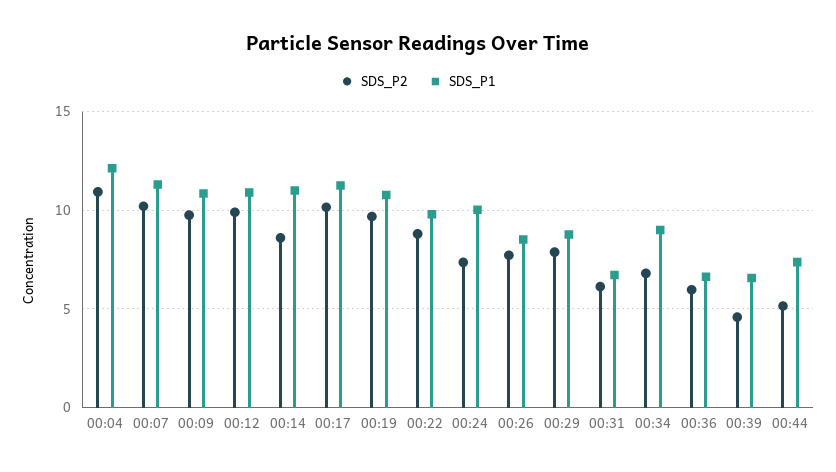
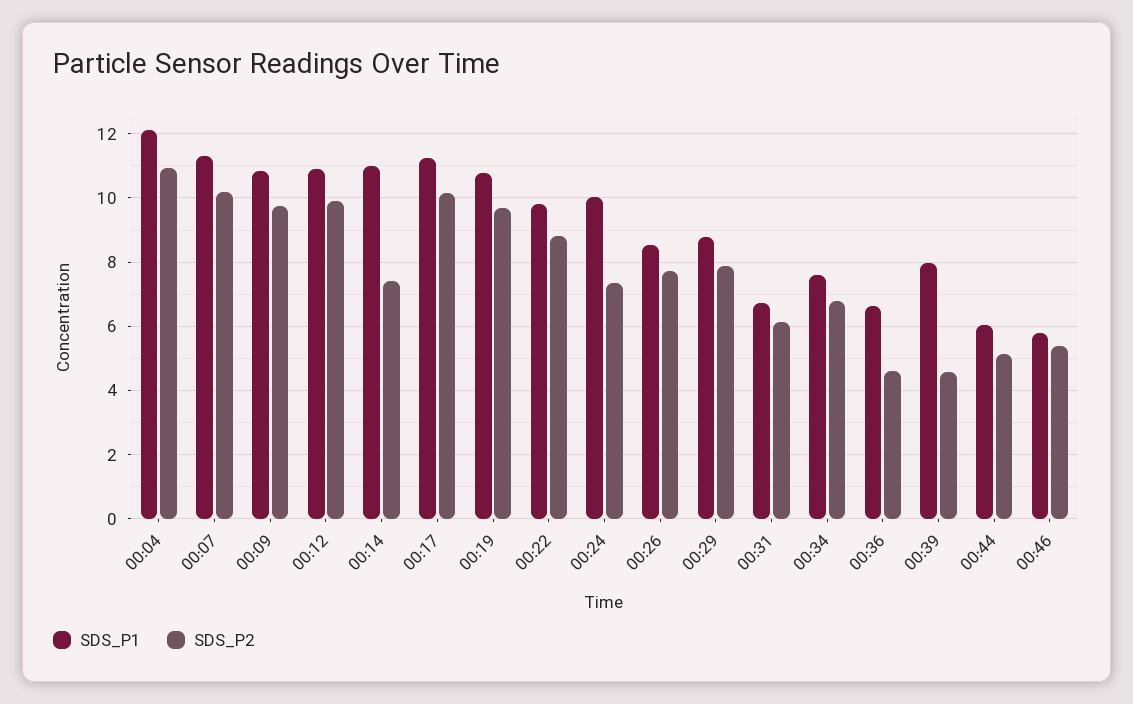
SDS_P2, 00:14: 8.5 -> 7.4
SDS_P1, 00:34: 9 -> 7.6
SDS_P2, 00:36: 6 -> 4.6
SDS_P1, 00:39: 6.5 -> 8
SDS_P1, 00:44: 7.5 -> 6
SDS_P1, 00:46: none -> 5.8
SDS_P2, 00:46: none -> 5.4

